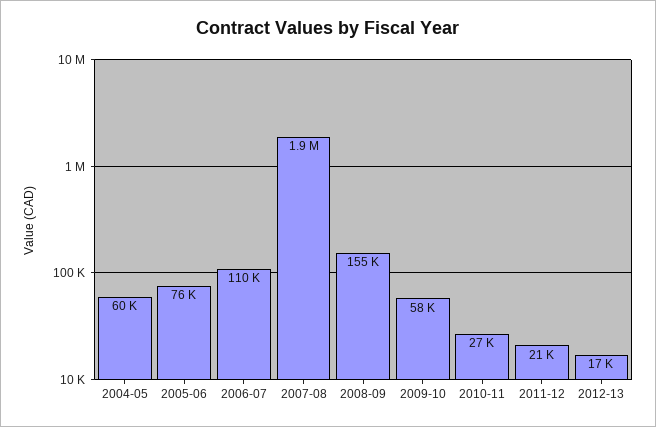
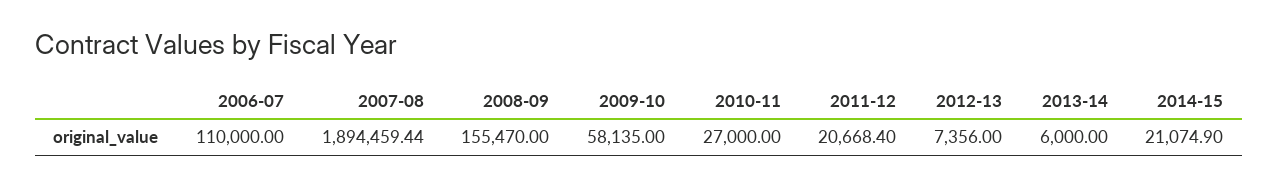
2004-05: 60000 -> none
2005-06: 76000 -> none
2012-13: 17000 -> 7356
2013-14: none -> 6000
2014-15: none -> 21074.9

